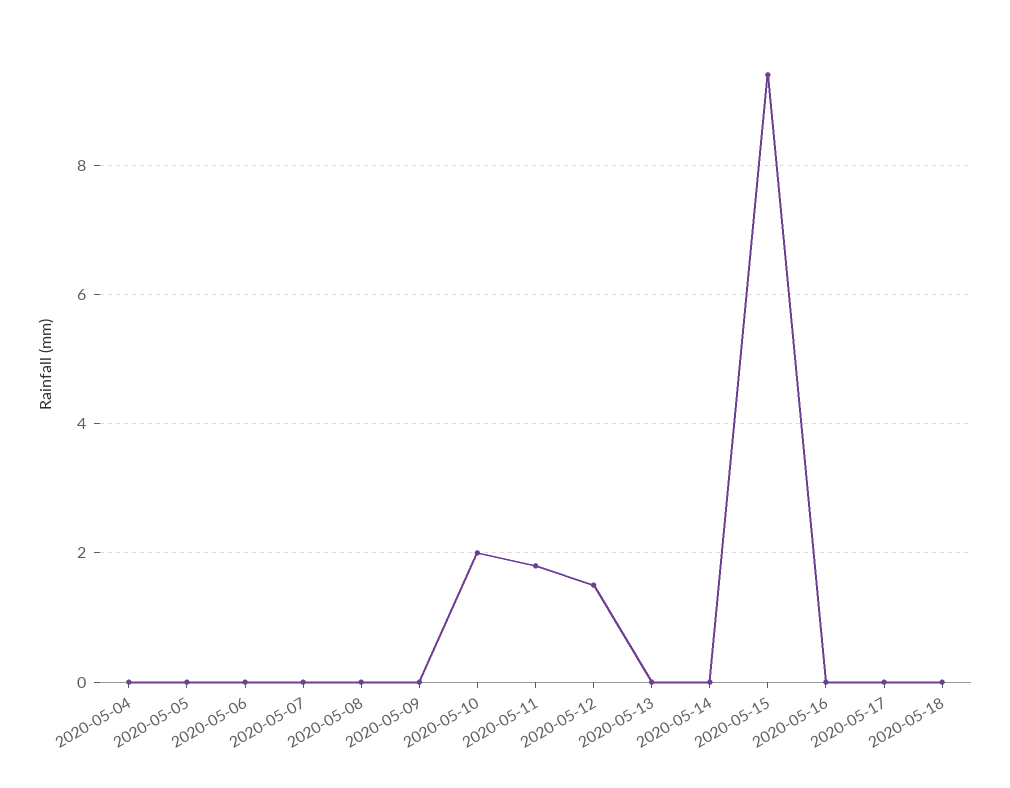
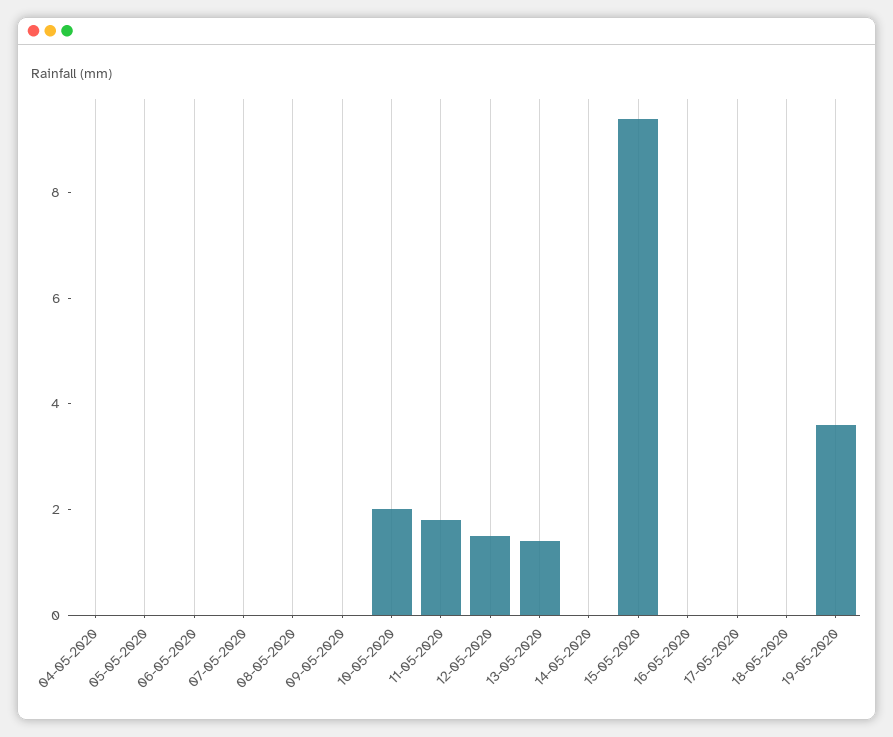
2020-05-13: 0 -> 1.5
19-05-2020: none -> 3.5

